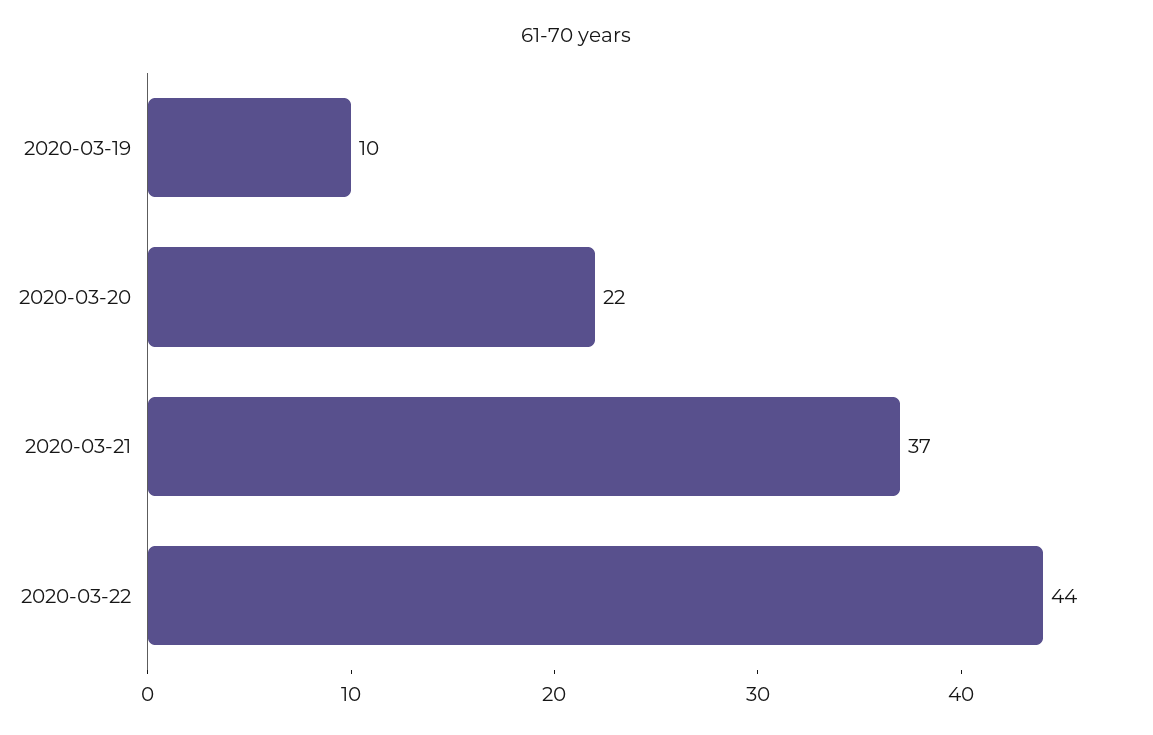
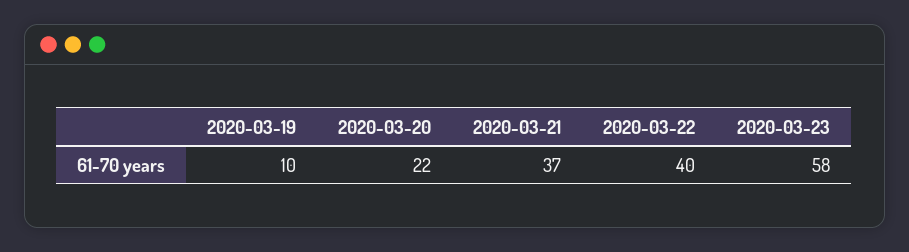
2020-03-22: 44 -> 40
2020-03-23: none -> 58

